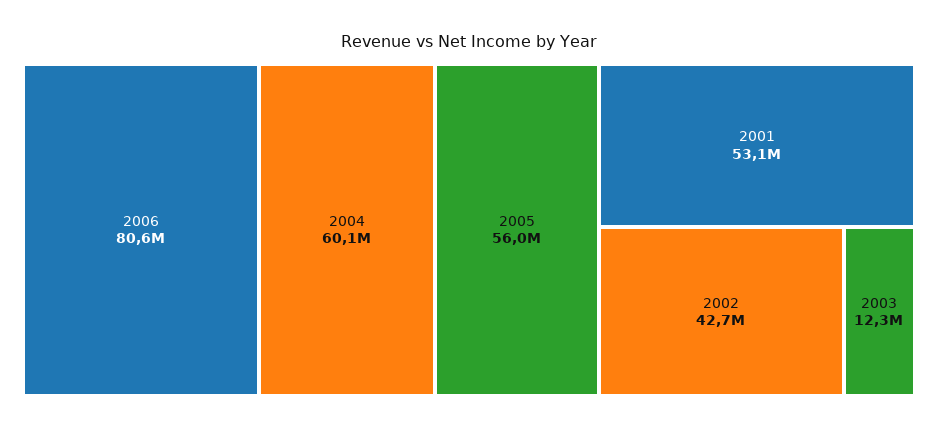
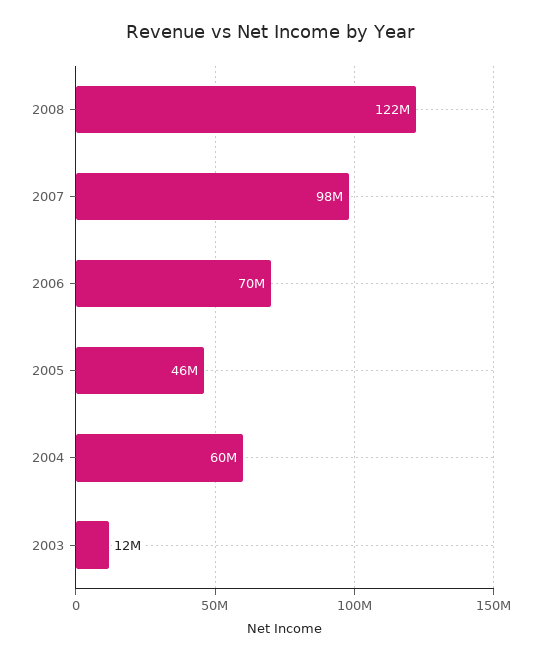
2006: 80600000 -> 70000000
2005: 56000000 -> 46000000
2001: 53100000 -> none
2002: 42700000 -> none
2008: none -> 122000000
2007: none -> 98000000

